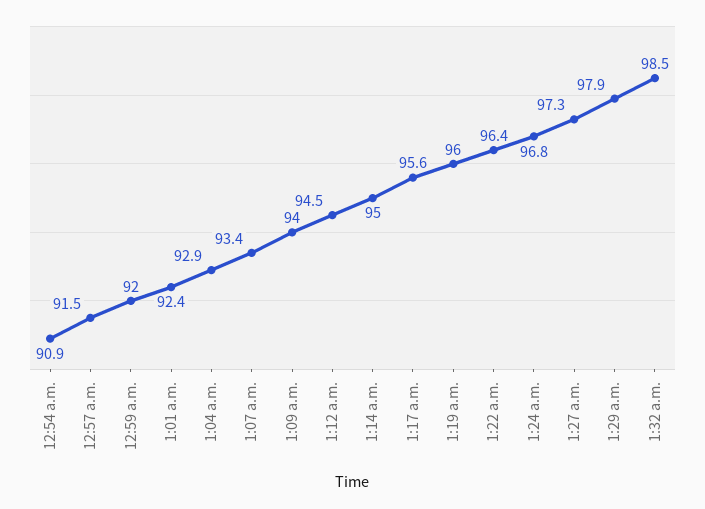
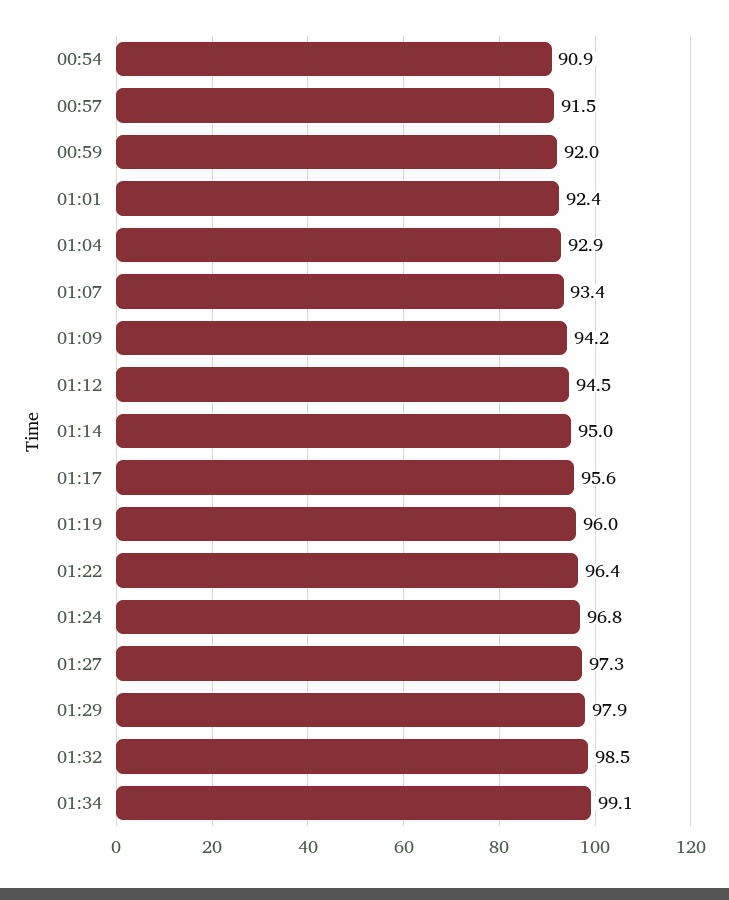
1:09 a.m.: 94 -> 94.2
01:34: none -> 99.1

